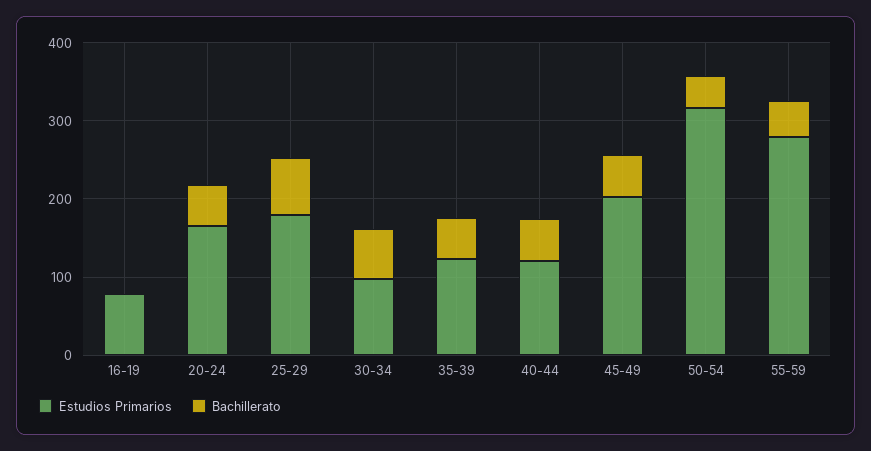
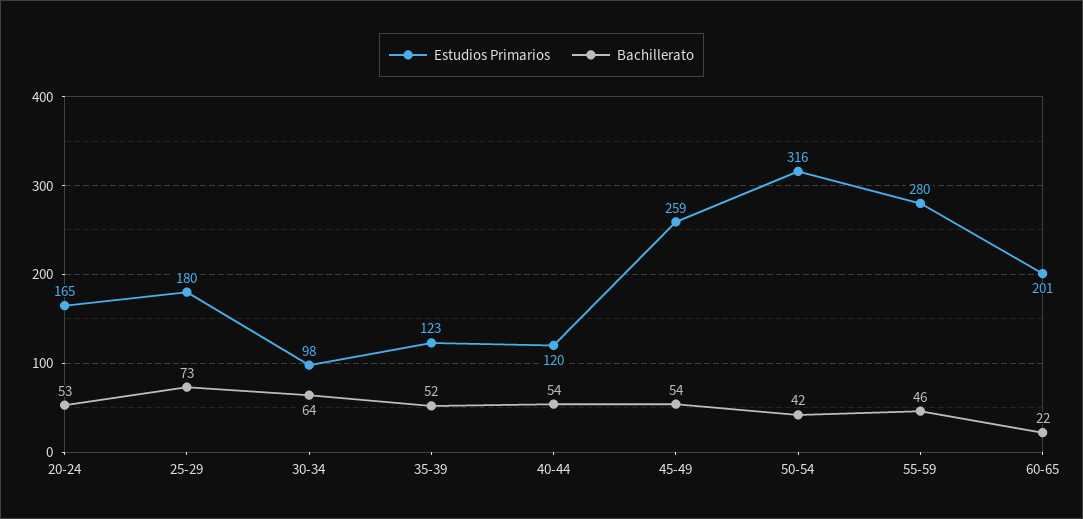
Estudios Primarios, 16-19: 80 -> none
Bachillerato, 16-19: 0 -> none
Estudios Primarios, 45-49: 200 -> 259
Estudios Primarios, 60-65: none -> 201
Bachillerato, 60-65: none -> 22

